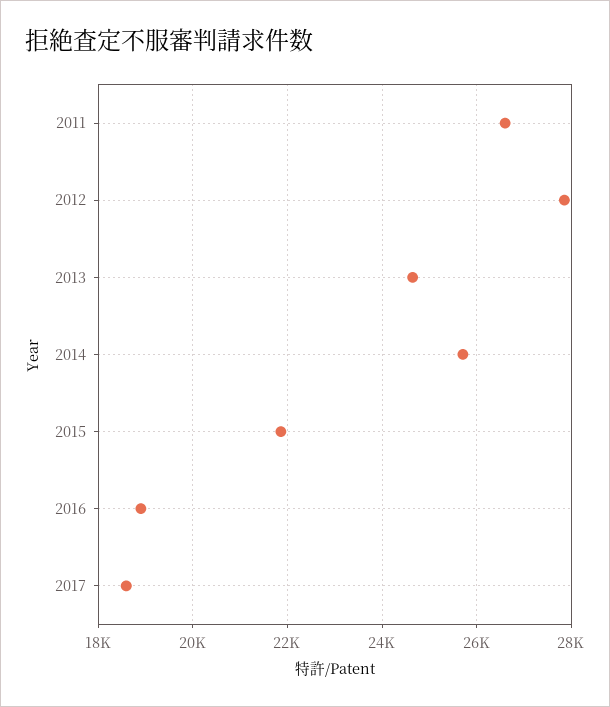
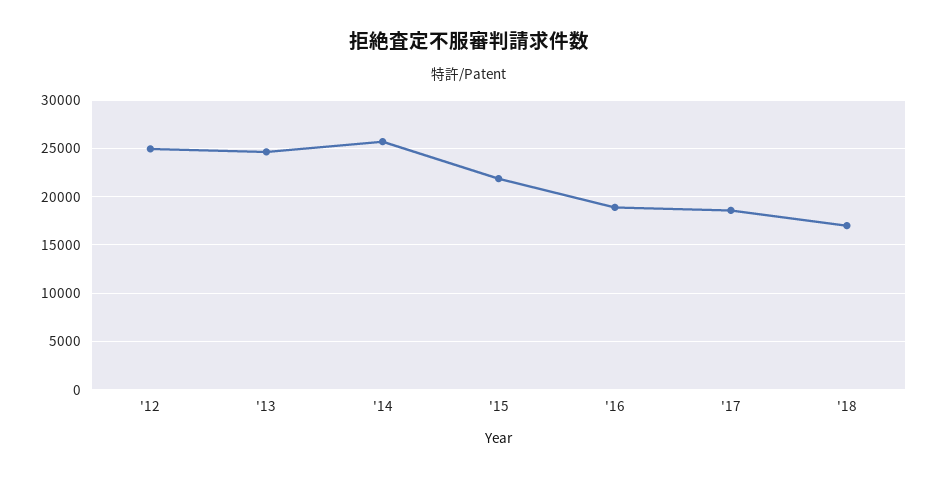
2011: 26600 -> none
2012: 27800 -> 25000
'18: none -> 17000

